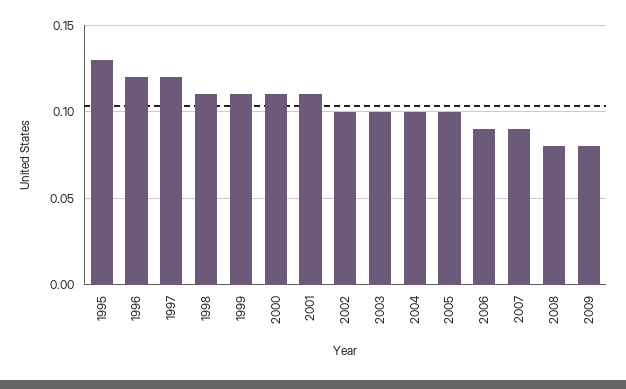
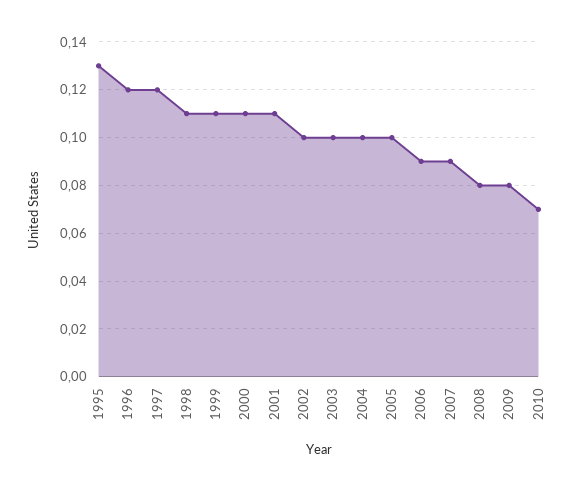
2010: none -> 0.07

